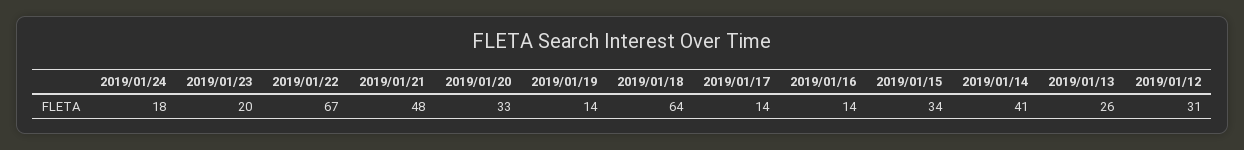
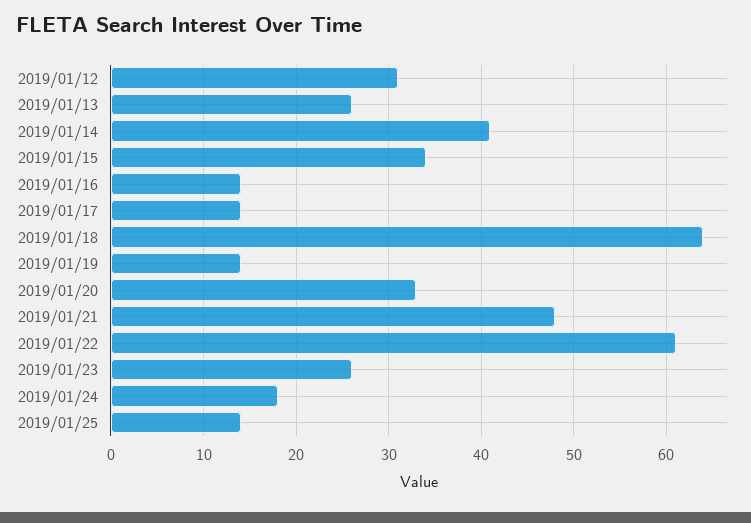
2019/01/23: 20 -> 26
2019/01/22: 67 -> 61
2019/01/25: none -> 14

